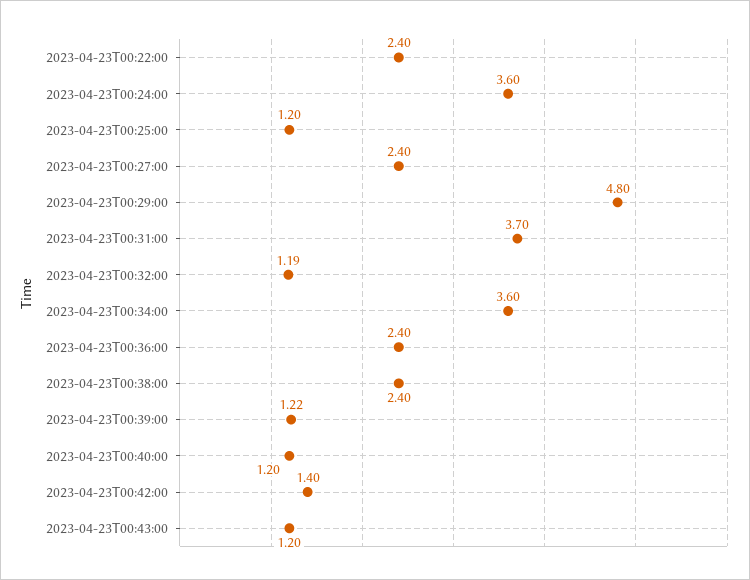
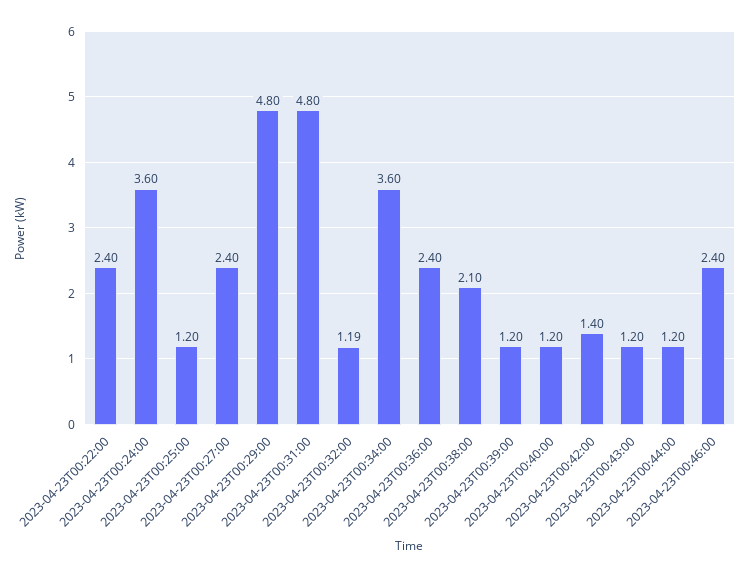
2023-04-23T00:31:00: 3.7 -> 4.8
2023-04-23T00:38:00: 2.4 -> 2.1
2023-04-23T00:39:00: 1.22 -> 1.2
2023-04-23T00:44:00: none -> 1.2
2023-04-23T00:46:00: none -> 2.4

